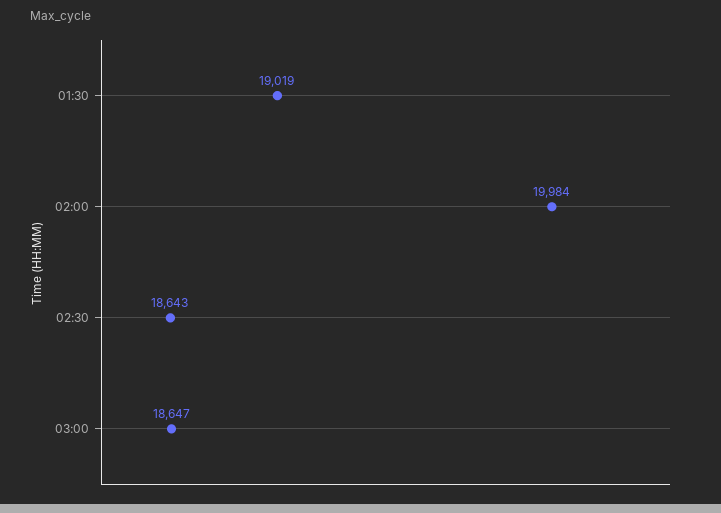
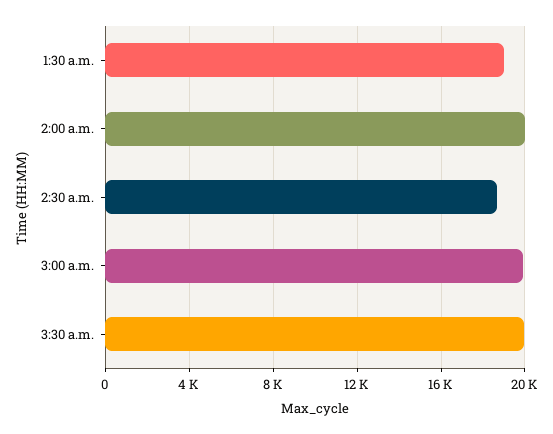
03:00: 18647 -> 20000
3:30 a.m.: none -> 20000

